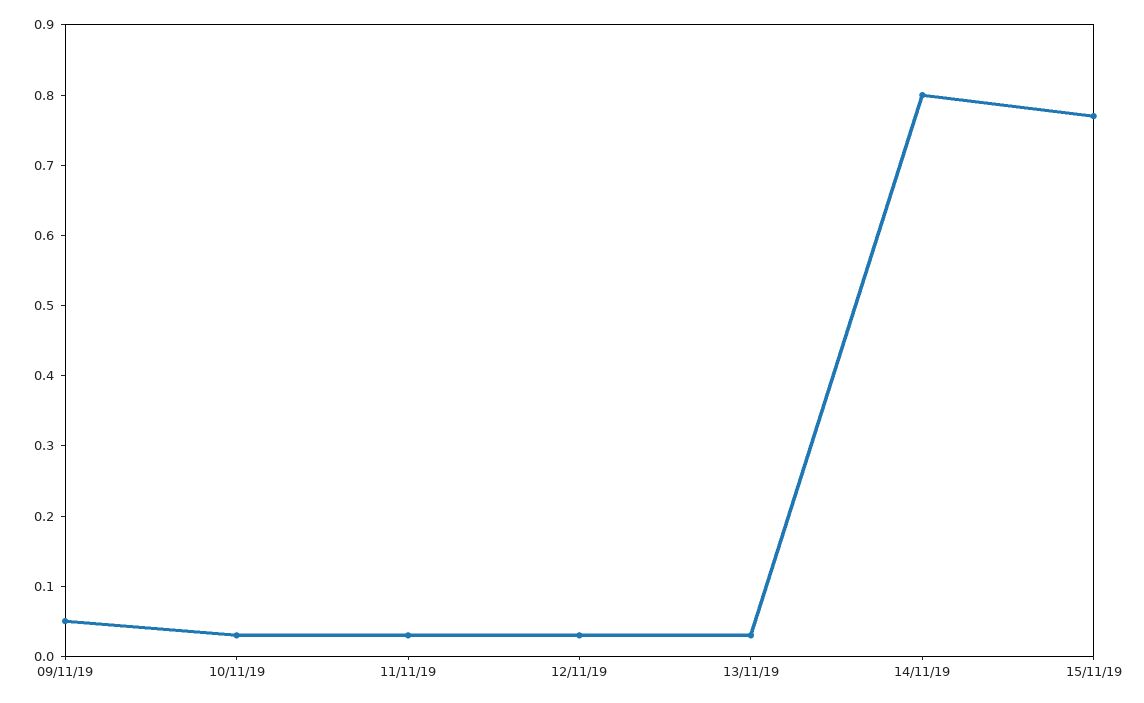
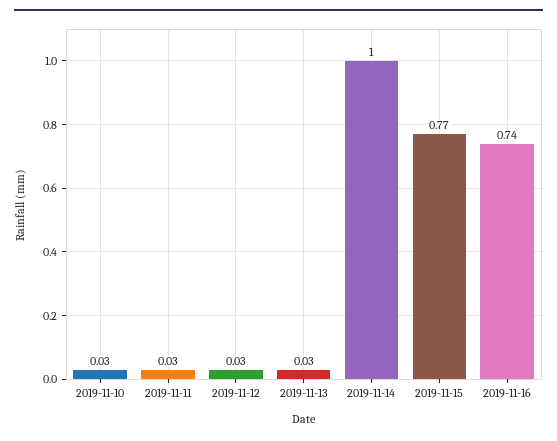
09/11/19: 0.05 -> none
14/11/19: 0.8 -> 1
2019-11-16: none -> 0.74

